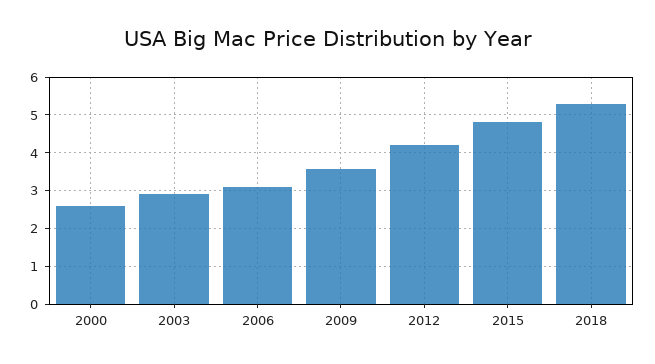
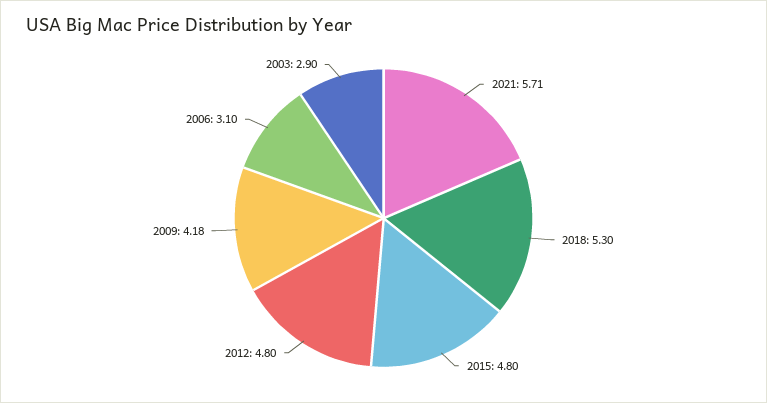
2000: 2.6 -> none
2009: 3.6 -> 4.18
2012: 4.2 -> 4.8
2021: none -> 5.71

